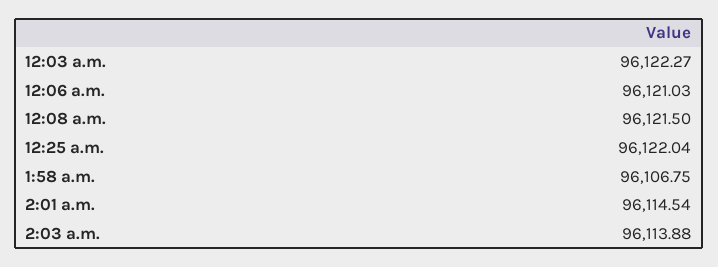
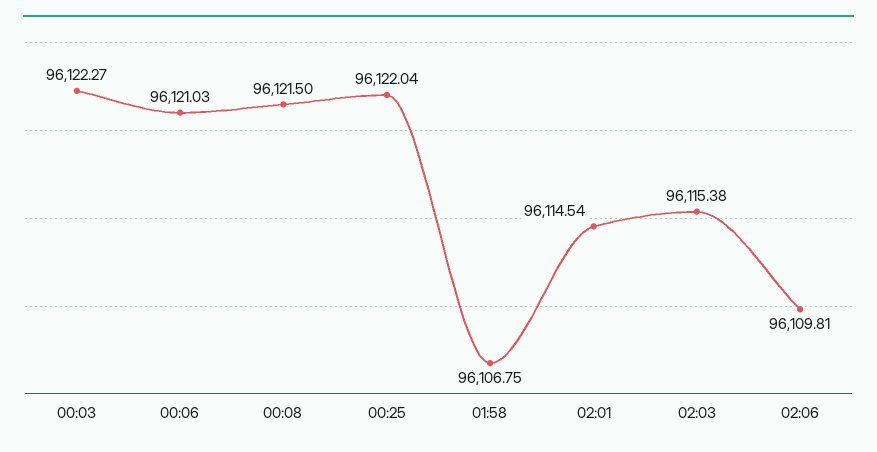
2:03 a.m.: 96113.88 -> 96115.38
02:06: none -> 96109.81

